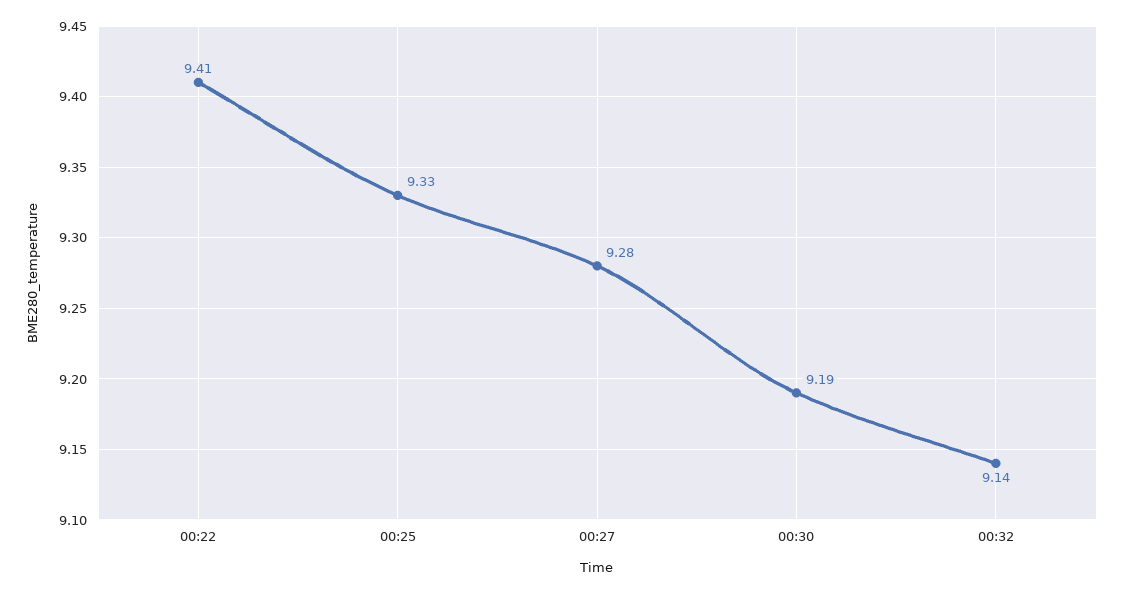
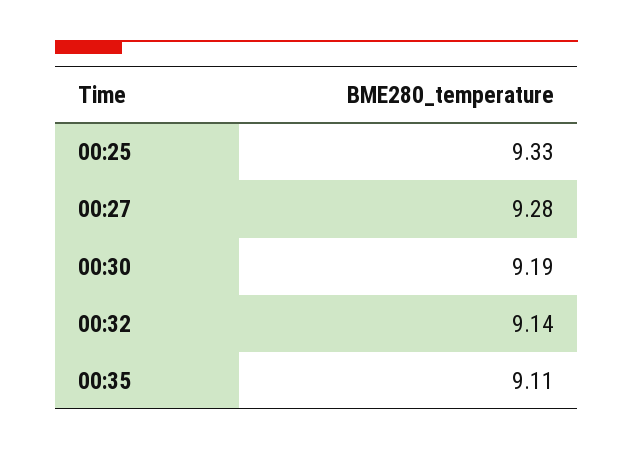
00:22: 9.41 -> none
00:35: none -> 9.11

